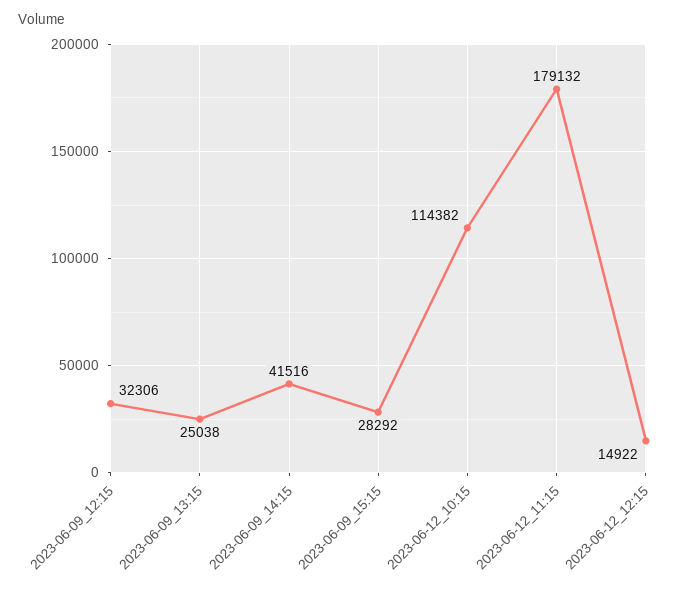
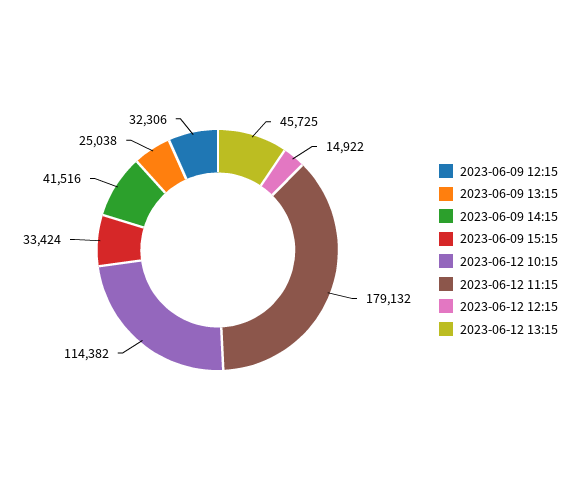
2023-06-09_15:15: 28292 -> 33424
2023-06-12 13:15: none -> 45725

